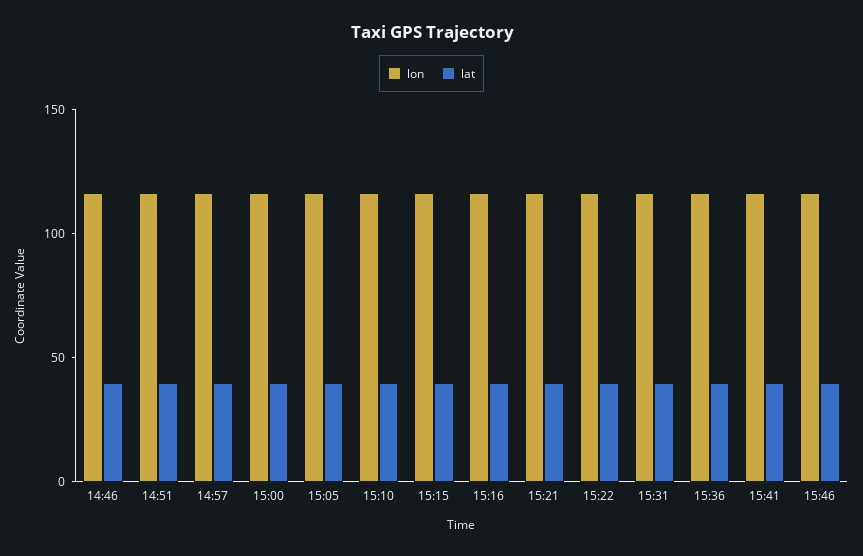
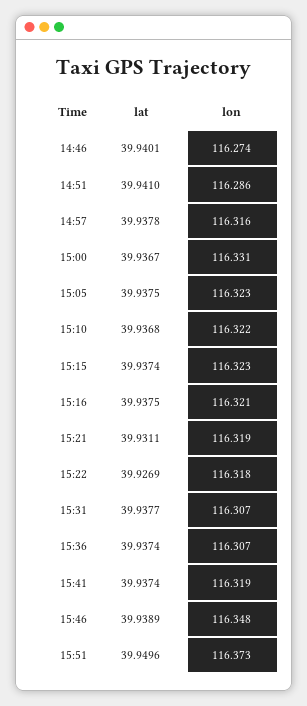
lat, 15:51: none -> 39.9496
lon, 15:51: none -> 116.373

